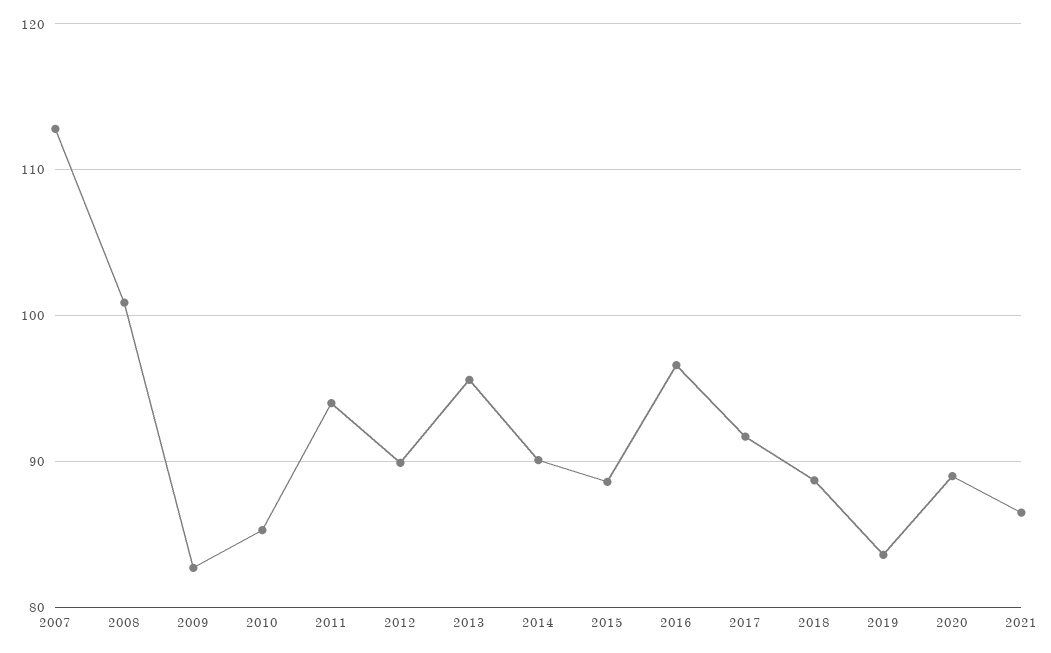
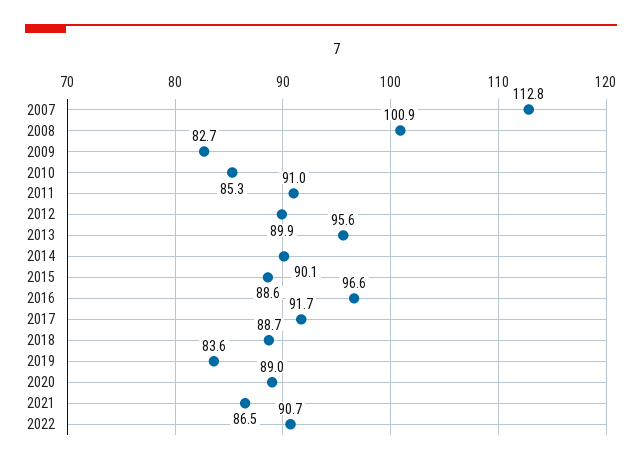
2011: 94 -> 91
2022: none -> 90.7

